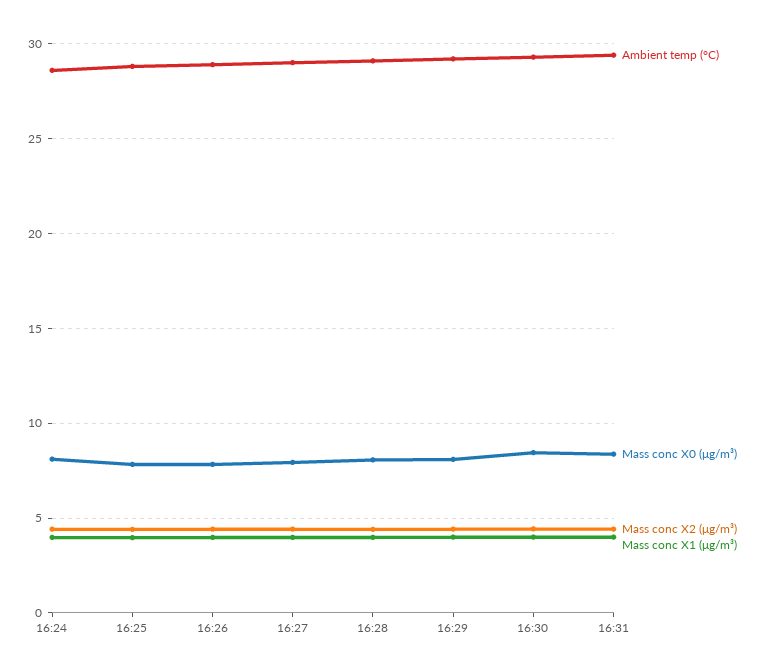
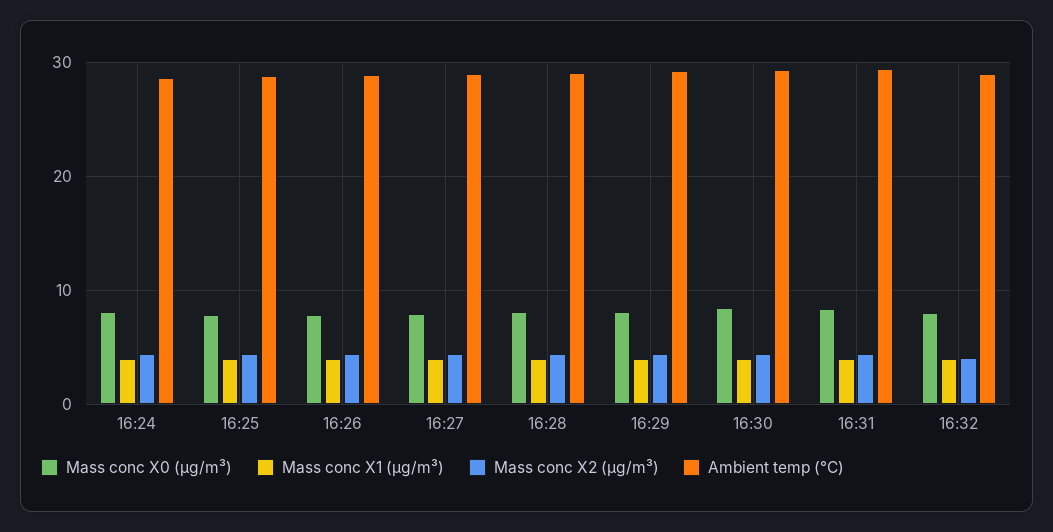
Mass conc X0 (μg/m³), 16:32: none -> 8
Mass conc X1 (μg/m³), 16:32: none -> 4
Mass conc X2 (μg/m³), 16:32: none -> 4
Ambient temp (°C), 16:32: none -> 29

